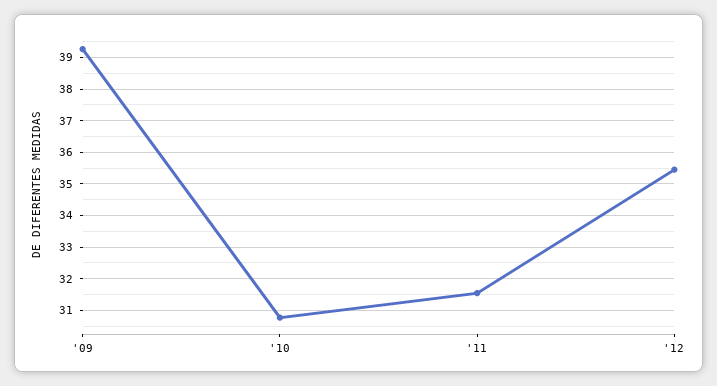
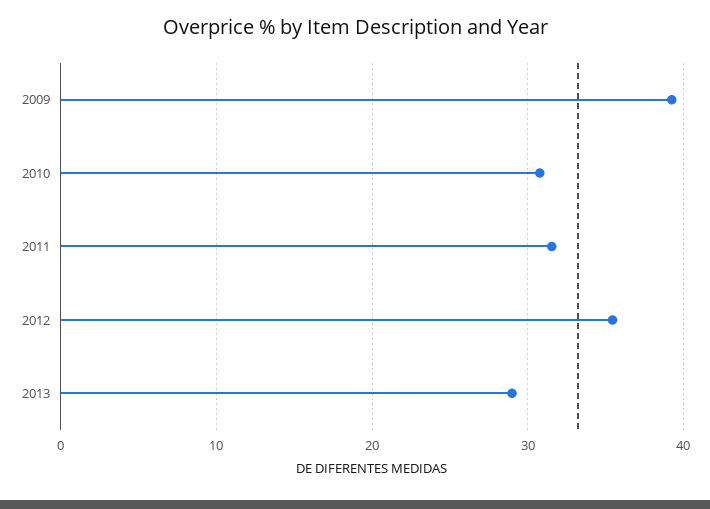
2013: none -> 29

